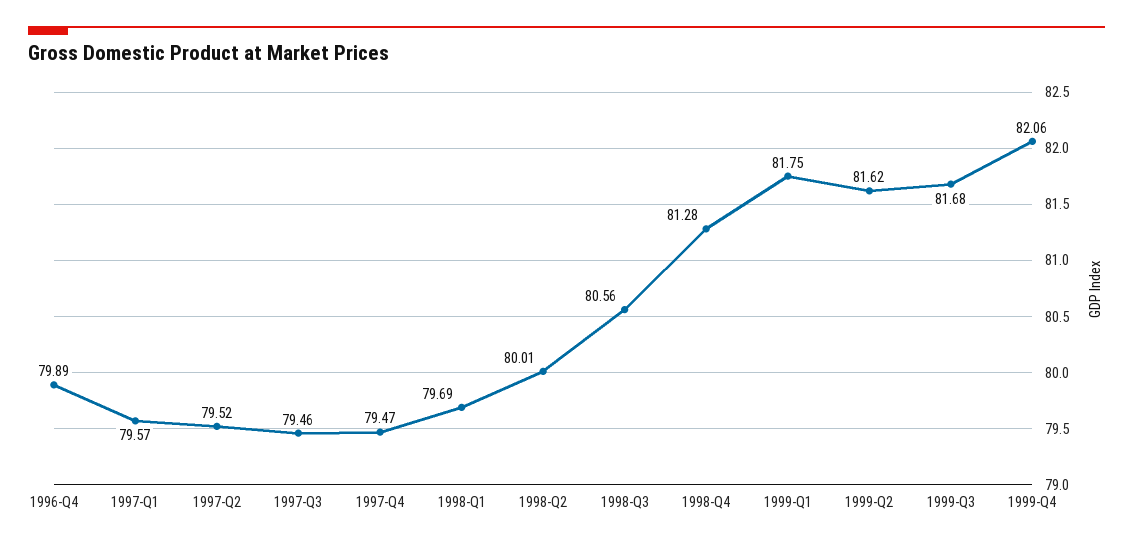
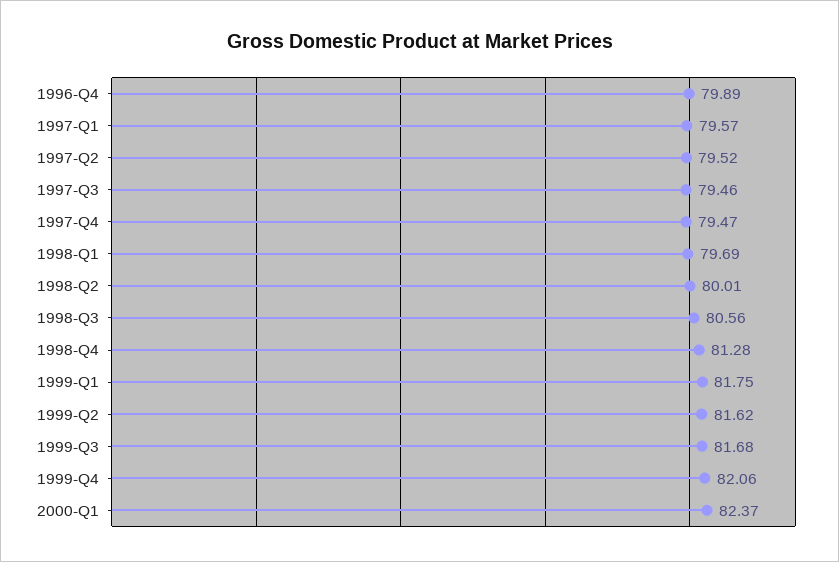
2000-Q1: none -> 82.37

